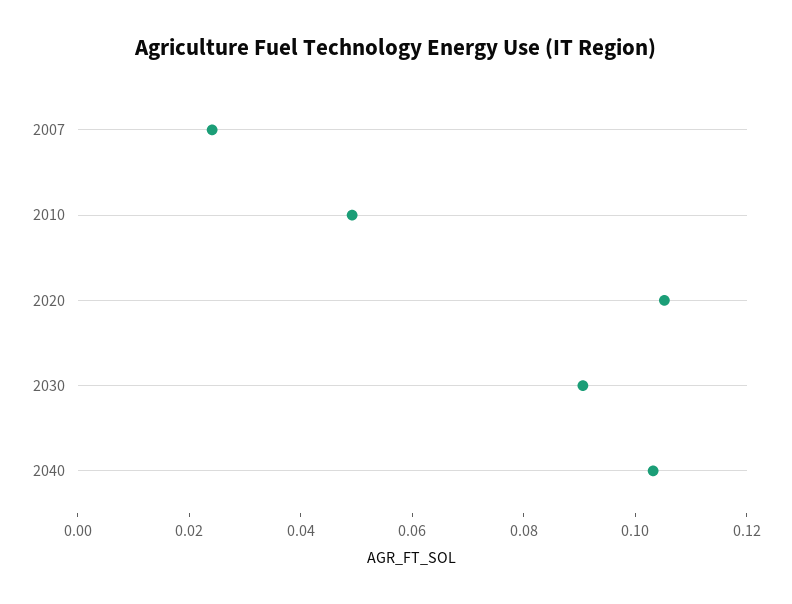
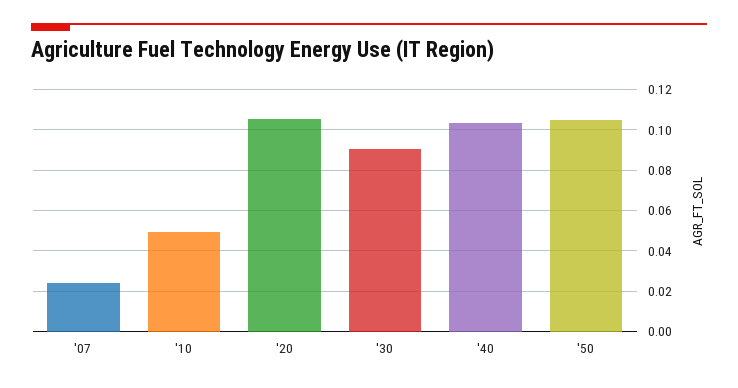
'50: none -> 0.105

